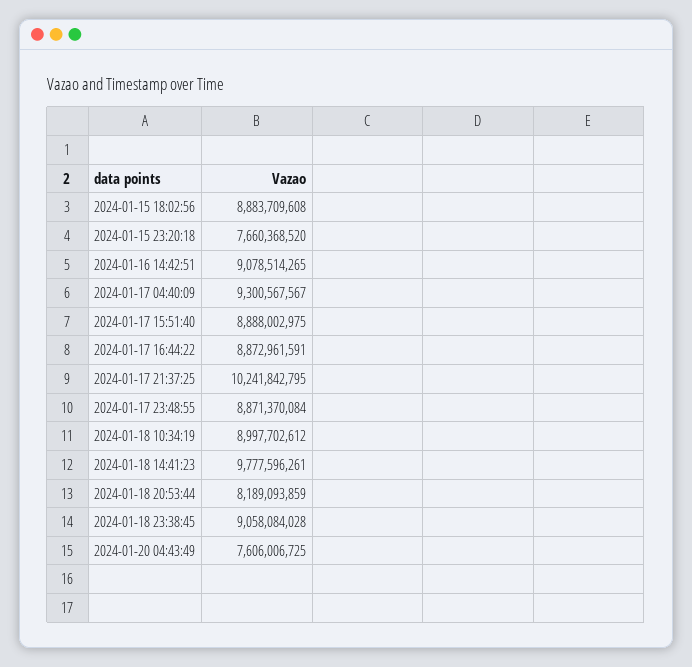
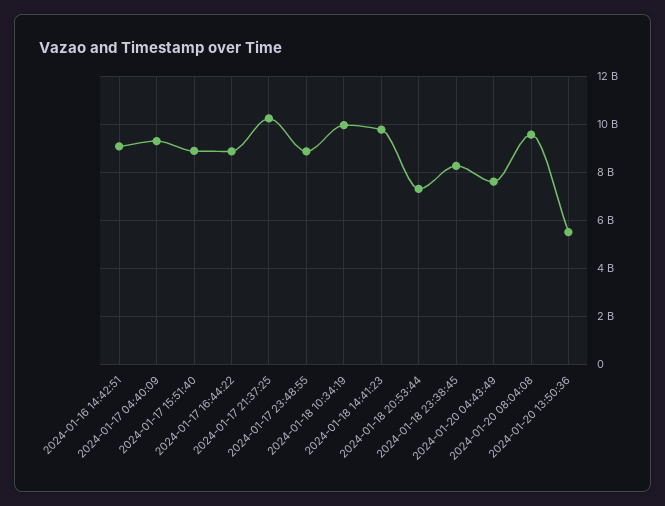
2024-01-15 18:02:56: 8883709608 -> none
2024-01-15 23:20:18: 7660368520 -> none
2024-01-18 10:34:19: 8997702612 -> 10000000000
2024-01-18 20:53:44: 8189093859 -> 7250000000
2024-01-18 23:38:45: 9058084028 -> 8250000000
2024-01-20 08:04:08: none -> 9500000000
2024-01-20 13:50:36: none -> 5500000000

